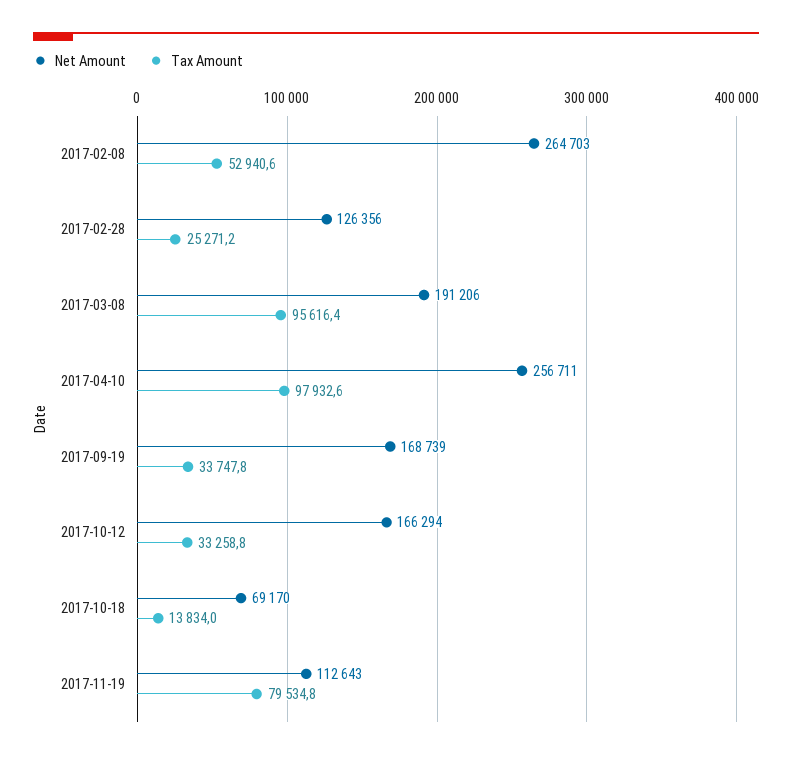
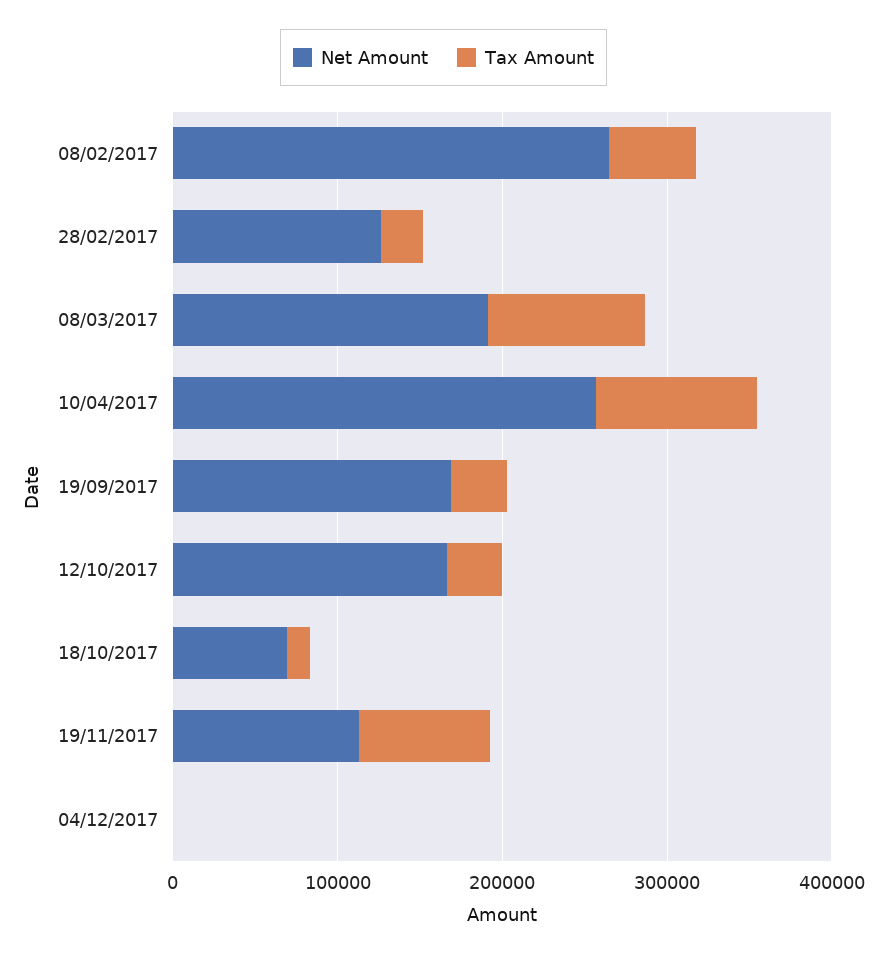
Net Amount, 04/12/2017: none -> 0
Tax Amount, 04/12/2017: none -> 0

